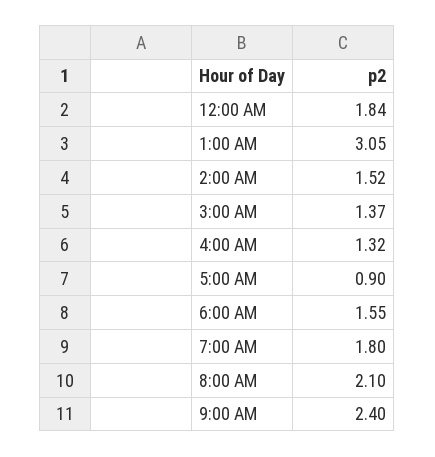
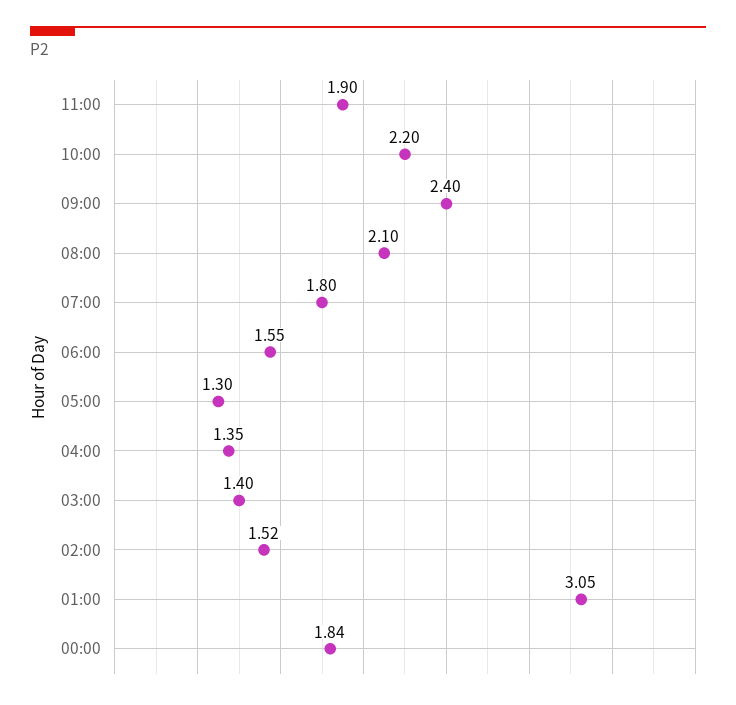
3:00 AM: 1.37 -> 1.4
4:00 AM: 1.32 -> 1.35
5:00 AM: 0.9 -> 1.3
11:00: none -> 1.9
10:00: none -> 2.2

